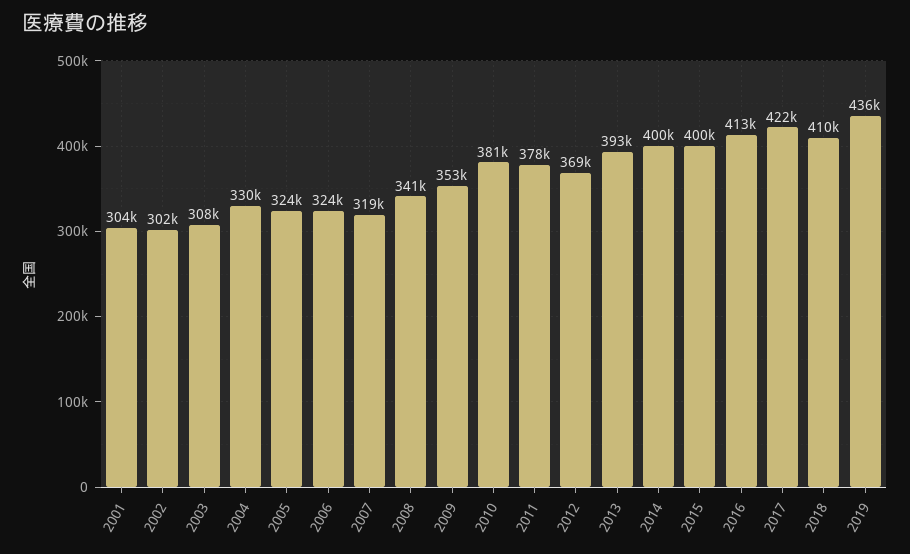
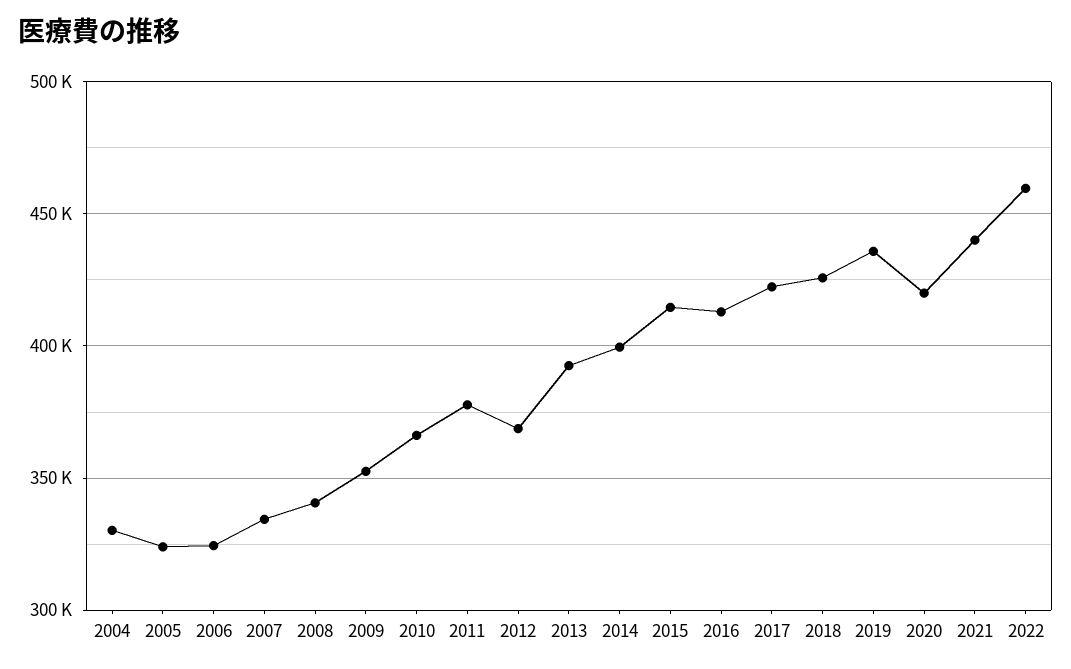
2001: 304000 -> none
2002: 302000 -> none
2003: 308000 -> none
2007: 319000 -> 335000
2010: 381000 -> 365000
2015: 400000 -> 415000
2018: 410000 -> 425000
2020: none -> 420000
2021: none -> 440000
2022: none -> 460000

